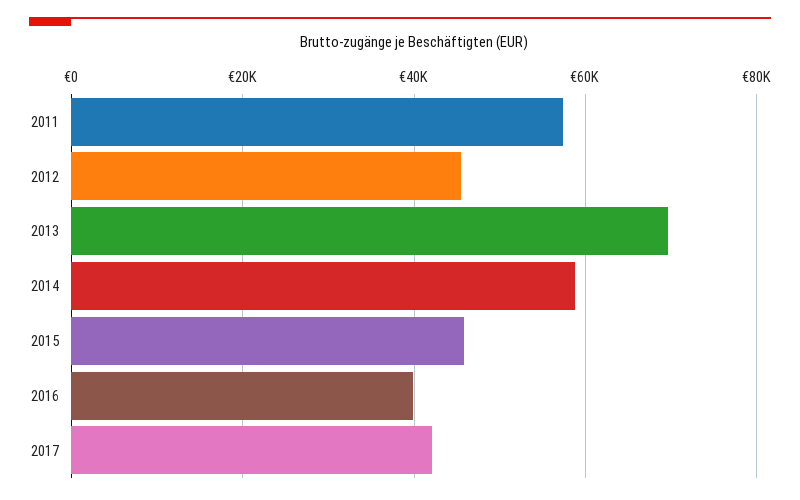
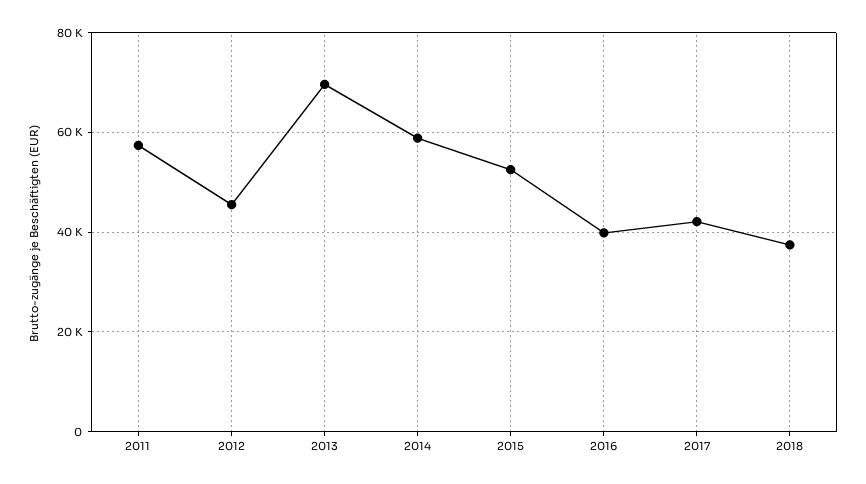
2015: 46000 -> 52000
2018: none -> 38000

